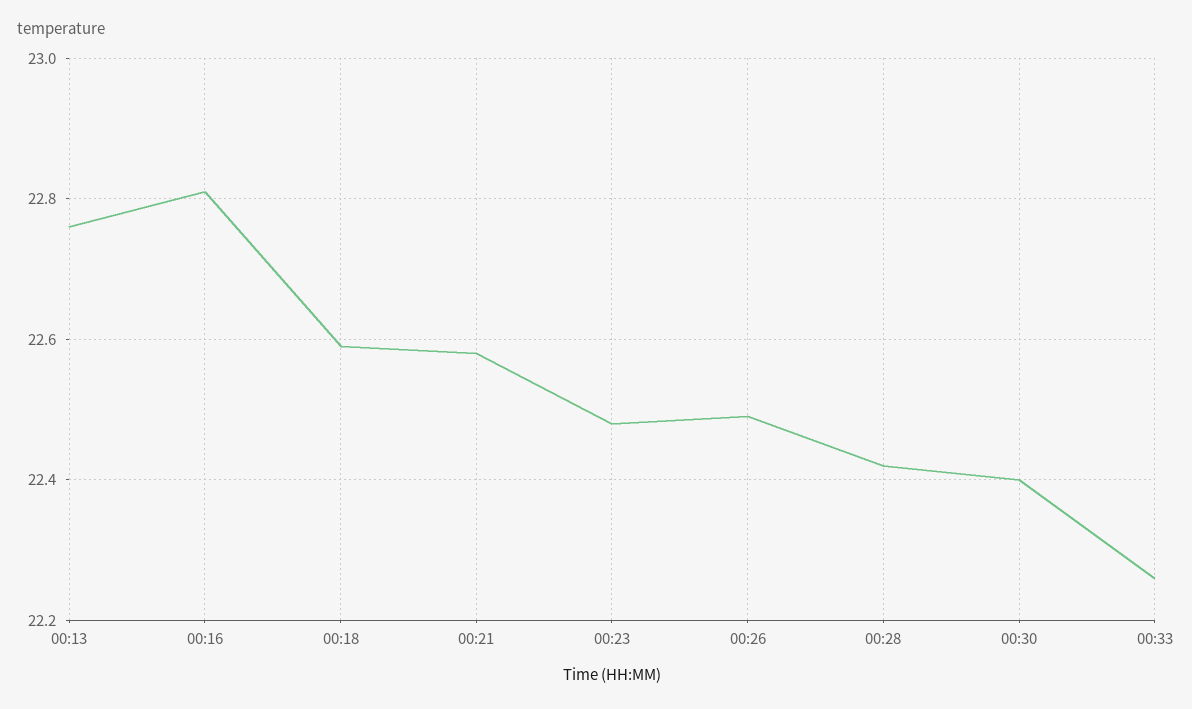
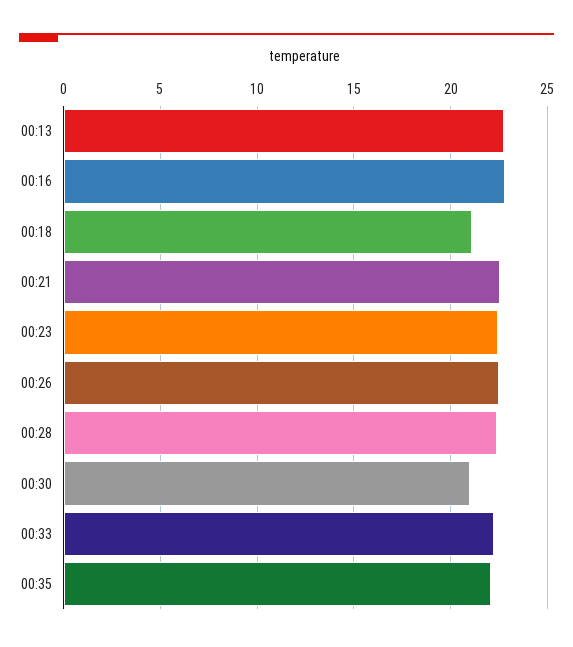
00:18: 22.6 -> 21
00:30: 22.4 -> 21
00:35: none -> 22

